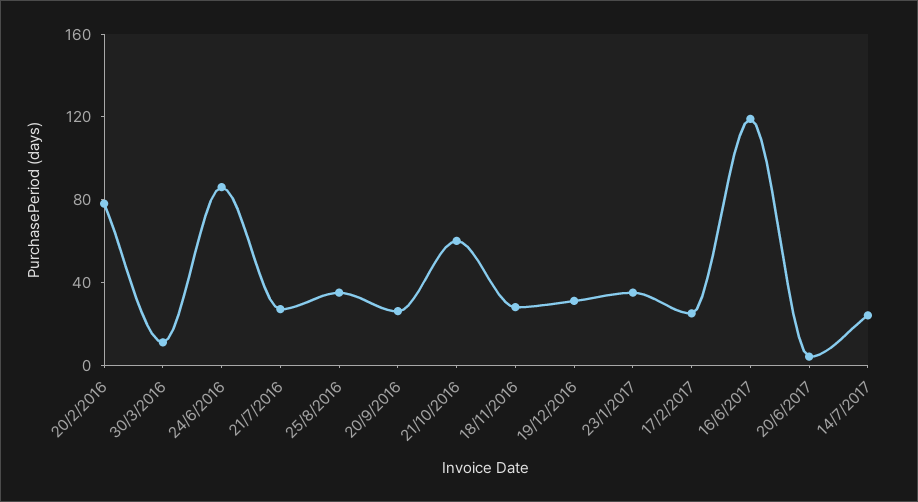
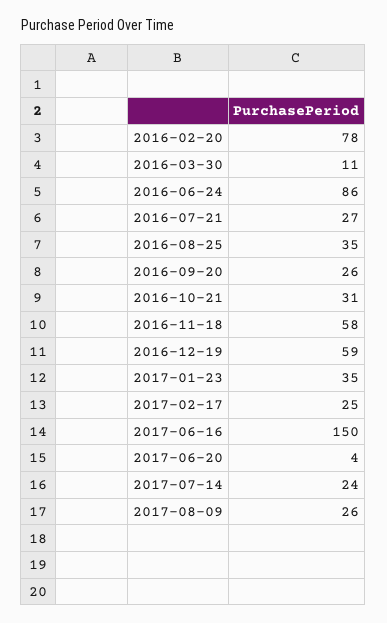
21/10/2016: 60 -> 31
18/11/2016: 30 -> 58
19/12/2016: 30 -> 59
16/6/2017: 120 -> 150
2017-08-09: none -> 26

